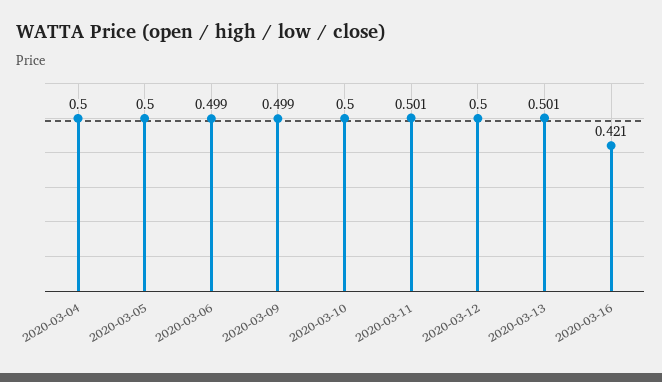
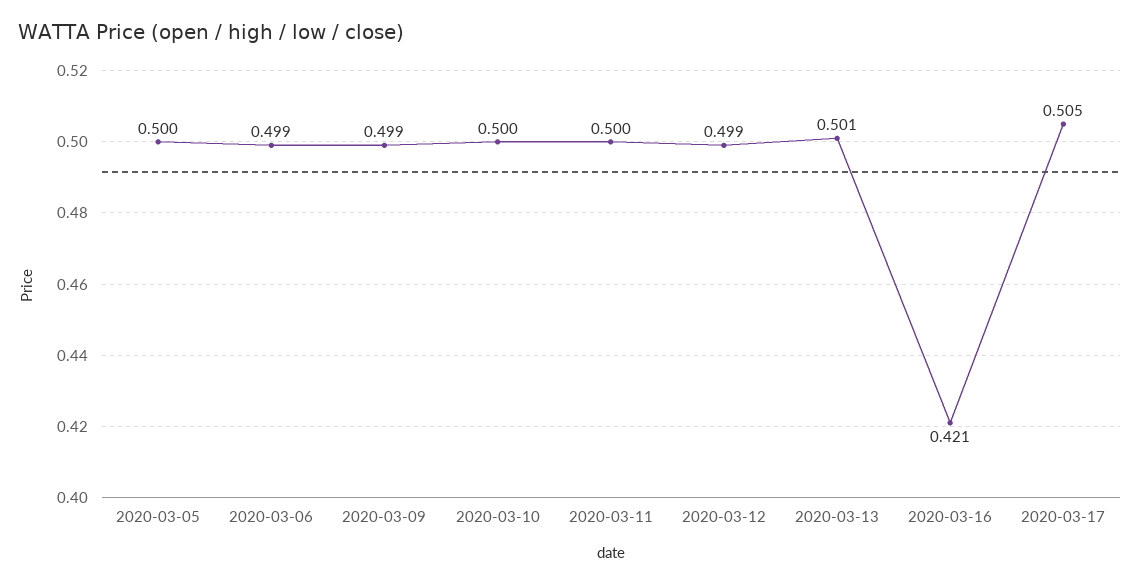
2020-03-04: 0.5 -> none
2020-03-11: 0.501 -> 0.5
2020-03-12: 0.5 -> 0.499
2020-03-17: none -> 0.505

